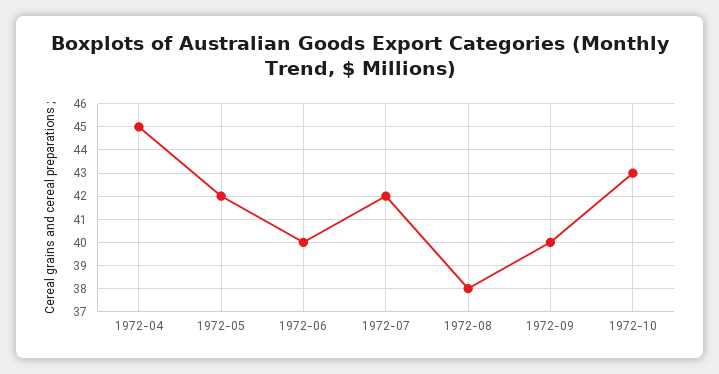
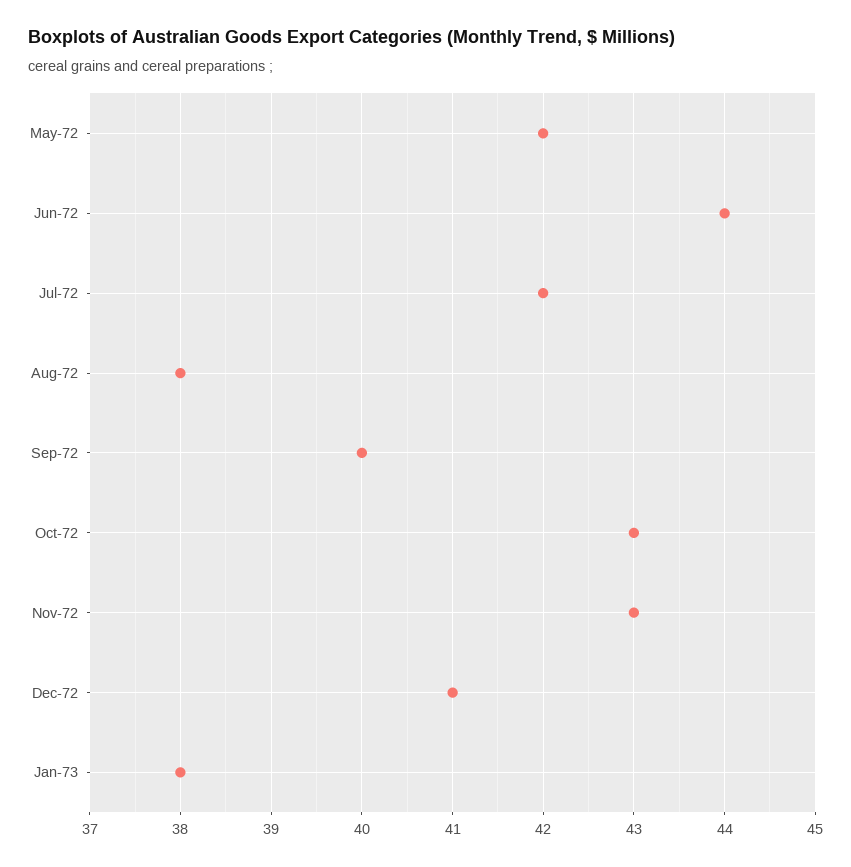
1972-04: 45 -> none
1972-06: 40 -> 44
Nov-72: none -> 43
Dec-72: none -> 41
Jan-73: none -> 38

